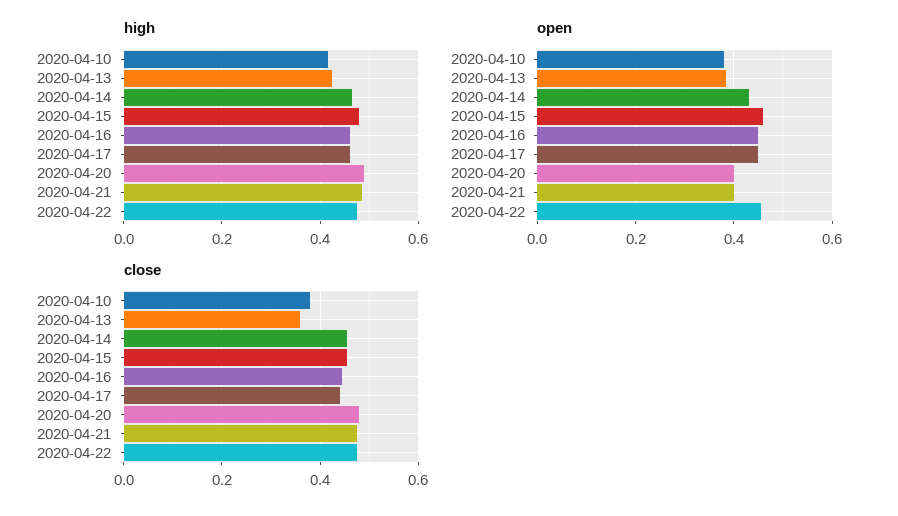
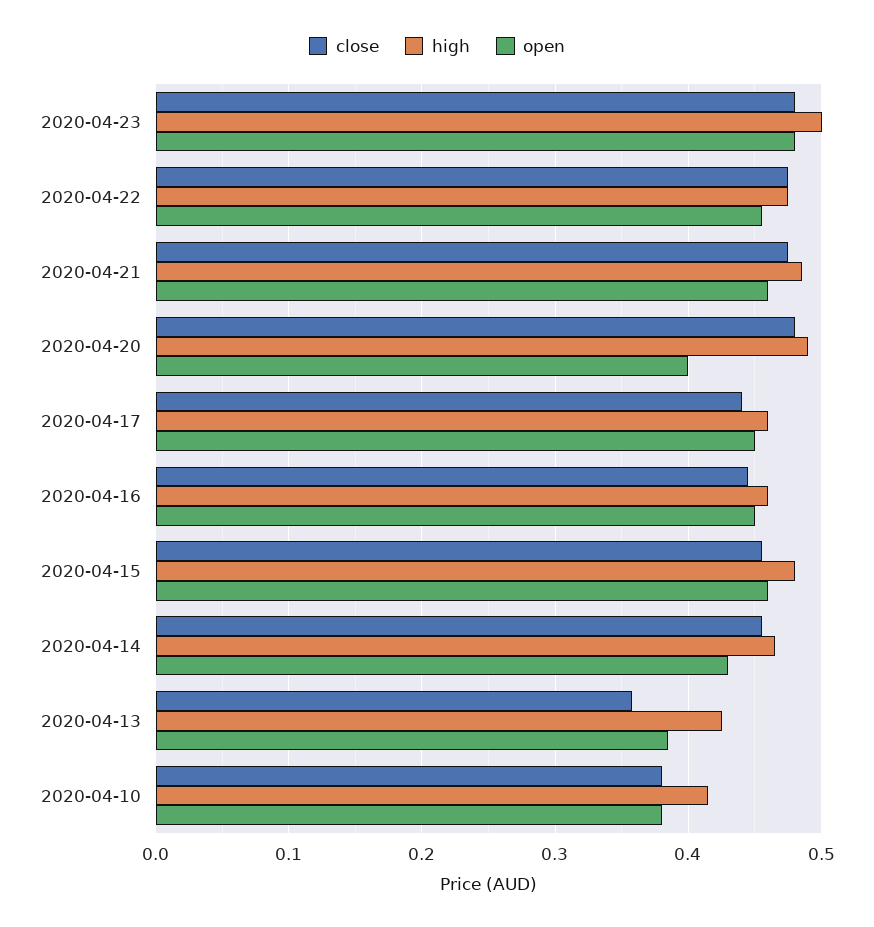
open, 2020-04-21: 0.4 -> 0.46
close, 2020-04-23: none -> 0.48
high, 2020-04-23: none -> 0.5
open, 2020-04-23: none -> 0.48

